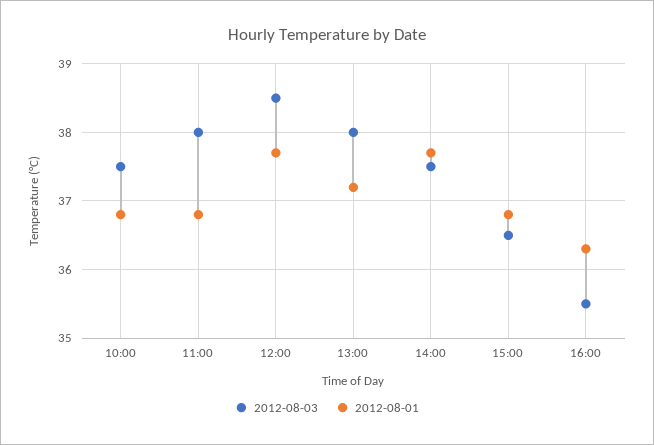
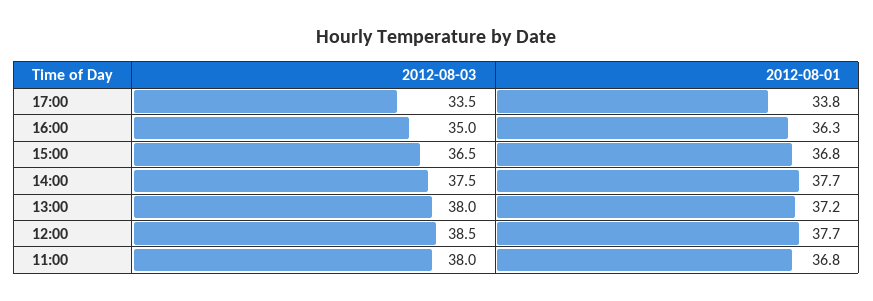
2012-08-03, 10:00: 37.5 -> none
2012-08-01, 10:00: 36.8 -> none
2012-08-03, 16:00: 35.5 -> 35
2012-08-03, 17:00: none -> 33.5
2012-08-01, 17:00: none -> 33.8

